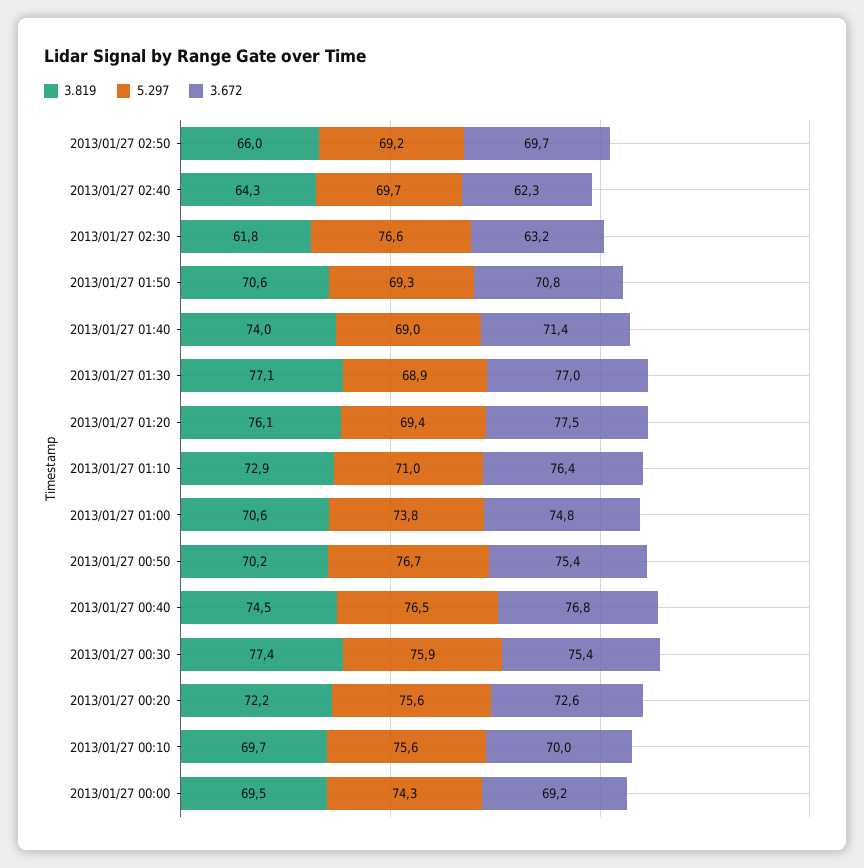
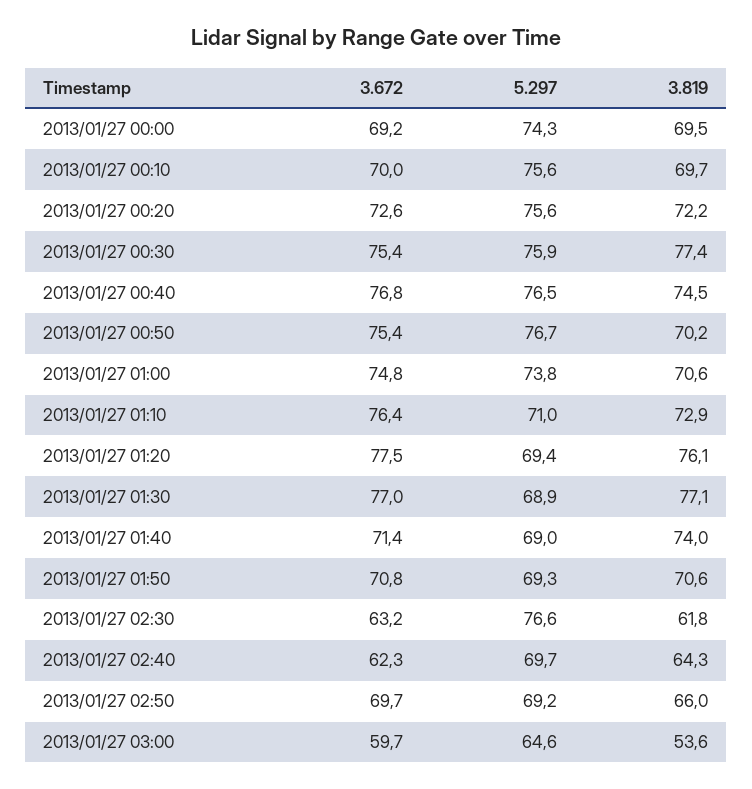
3.672, 2013/01/27 03:00: none -> 59.7
5.297, 2013/01/27 03:00: none -> 64.6
3.819, 2013/01/27 03:00: none -> 53.6

